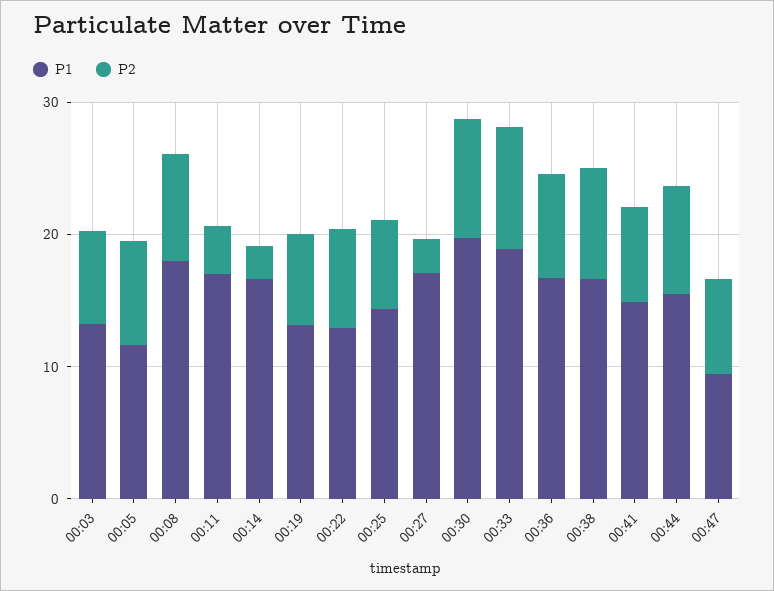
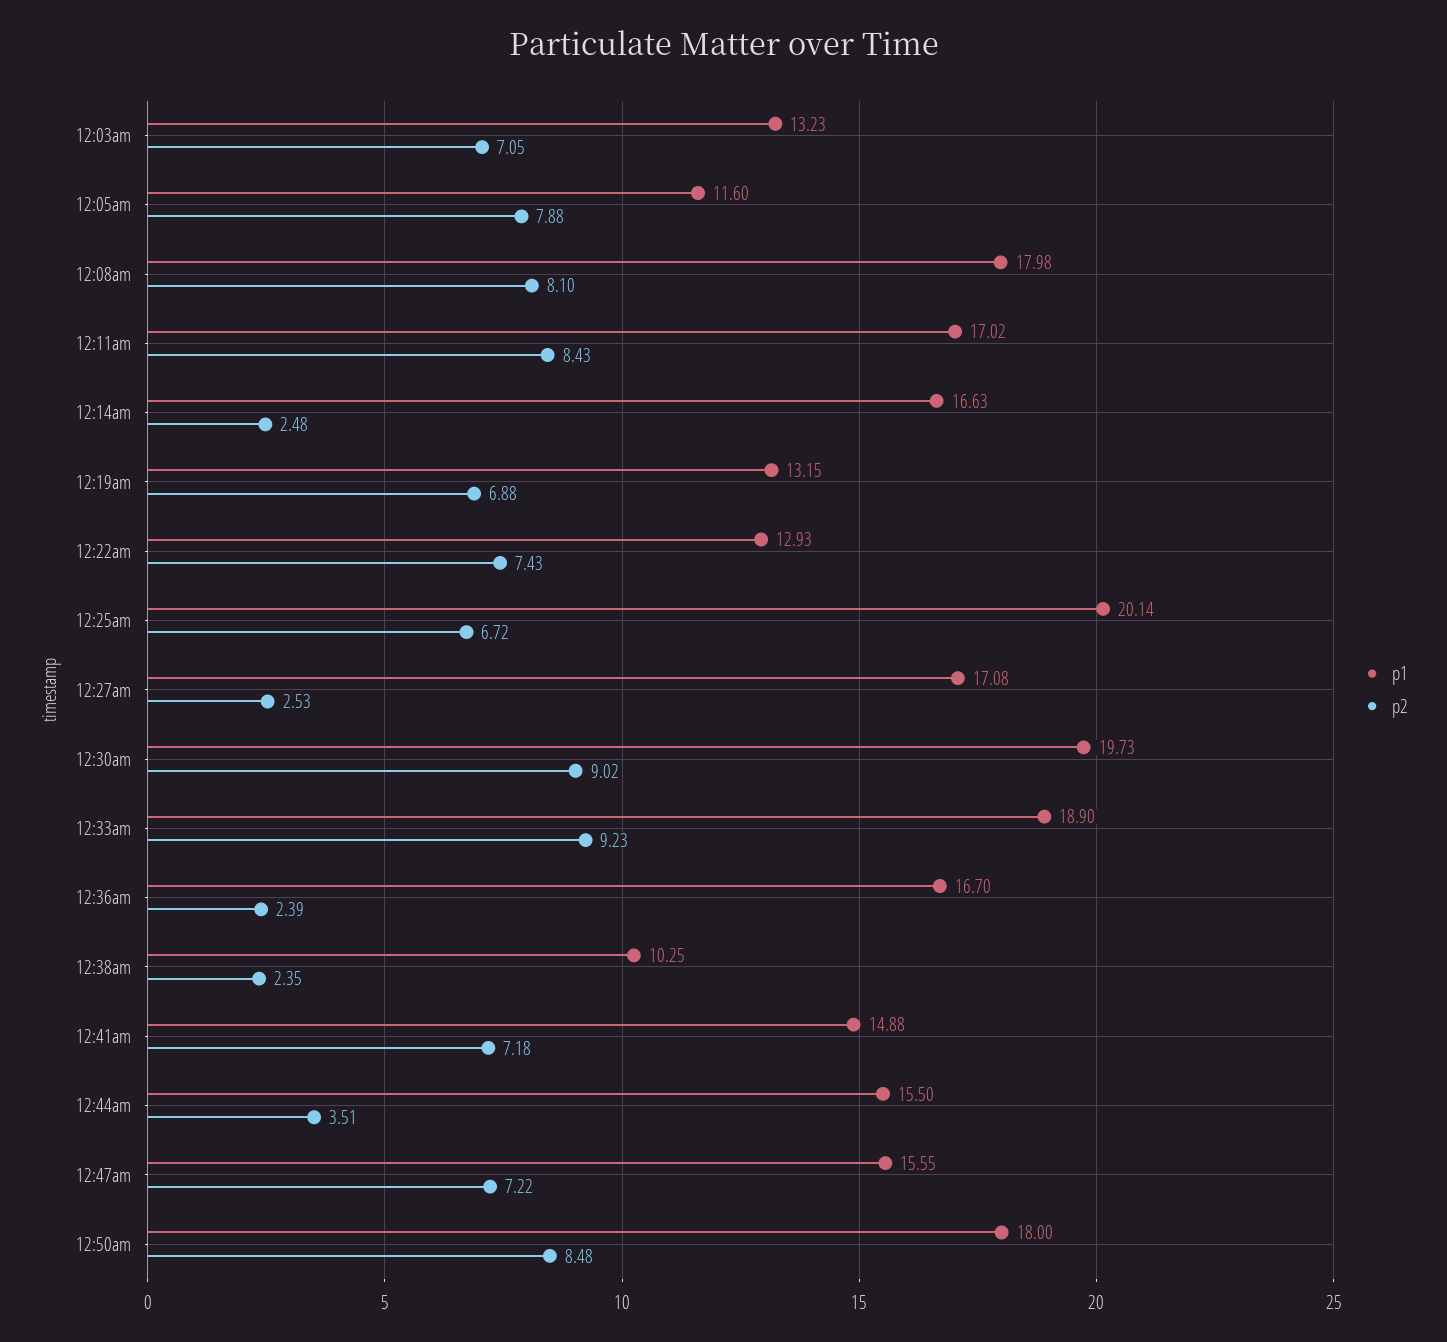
P2, 00:11: 4 -> 8.43
P1, 00:25: 14 -> 20.14
P2, 00:36: 8 -> 2.39
P1, 00:38: 16 -> 10.25
P2, 00:38: 8 -> 2.35
P2, 00:44: 8 -> 3.51
P1, 00:47: 10 -> 15.55
P1, 12:50am: none -> 18
P2, 12:50am: none -> 8.48

